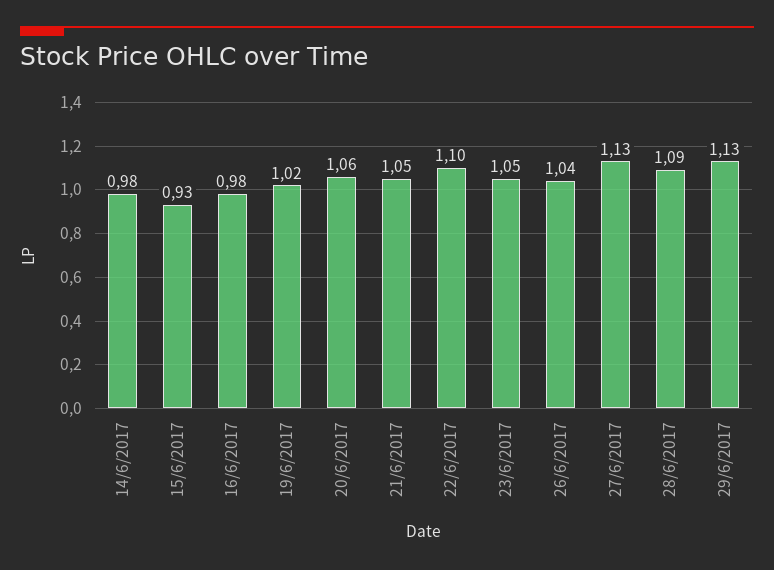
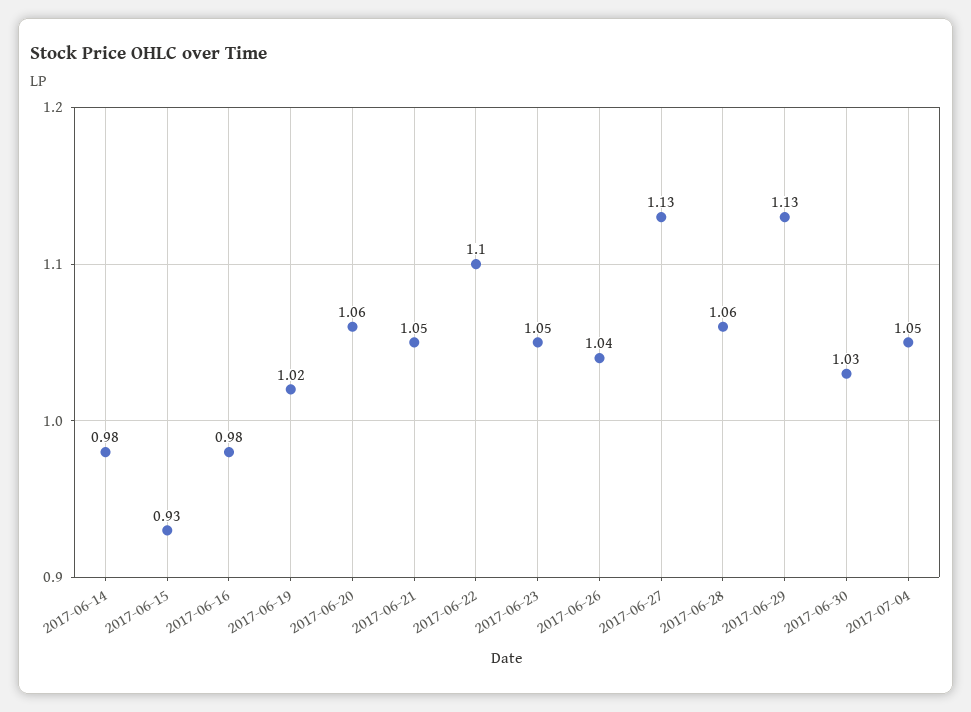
28/6/2017: 1.09 -> 1.06
2017-06-30: none -> 1.03
2017-07-04: none -> 1.05

